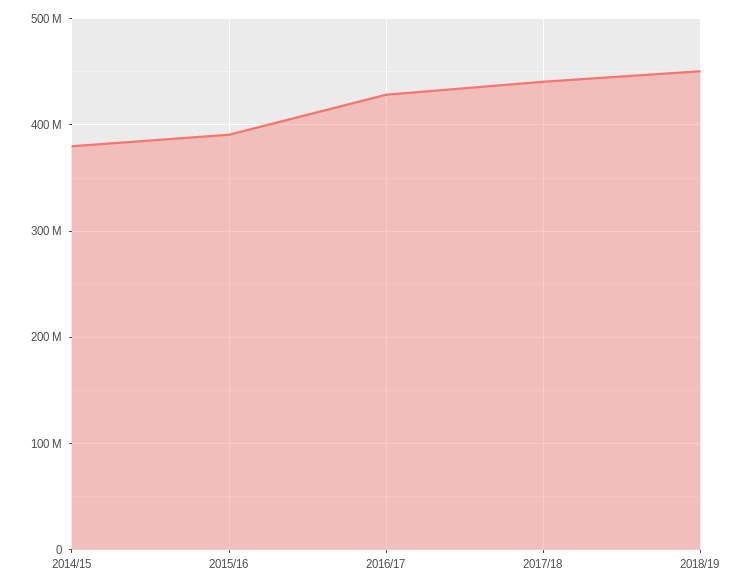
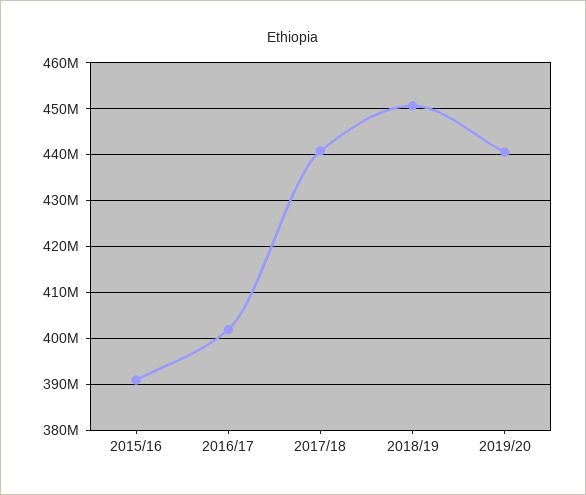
2014/15: 380000000 -> none
2016/17: 430000000 -> 402000000
2019/20: none -> 440000000

